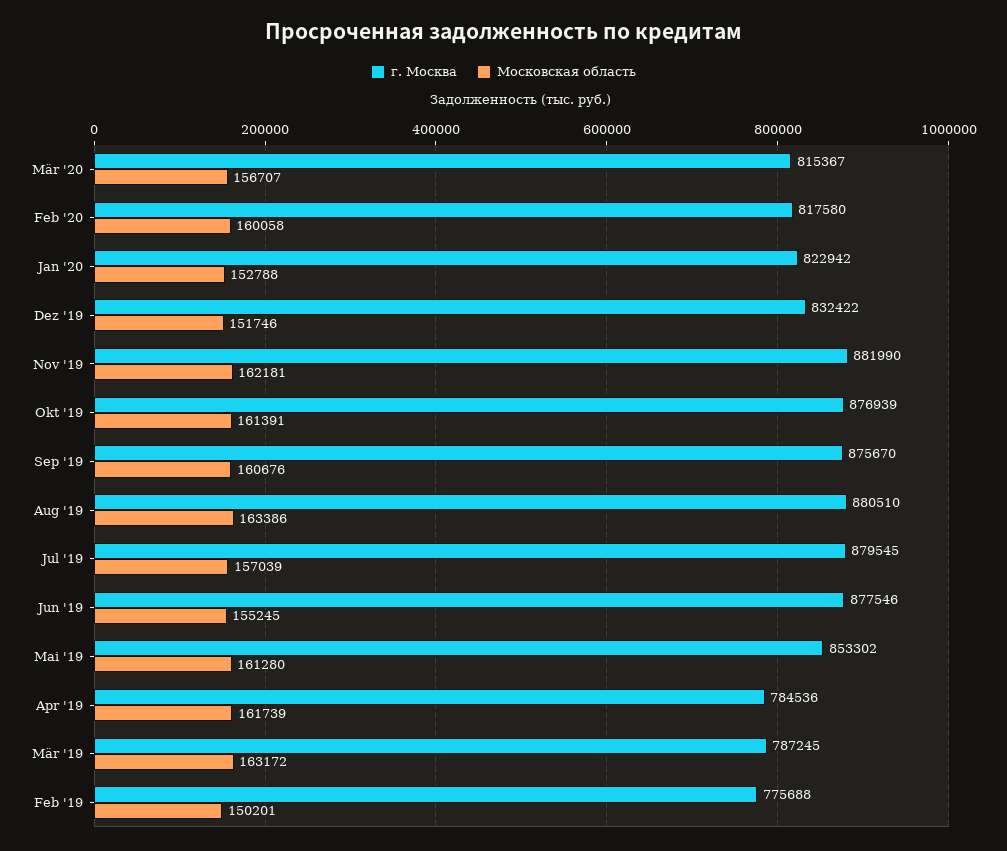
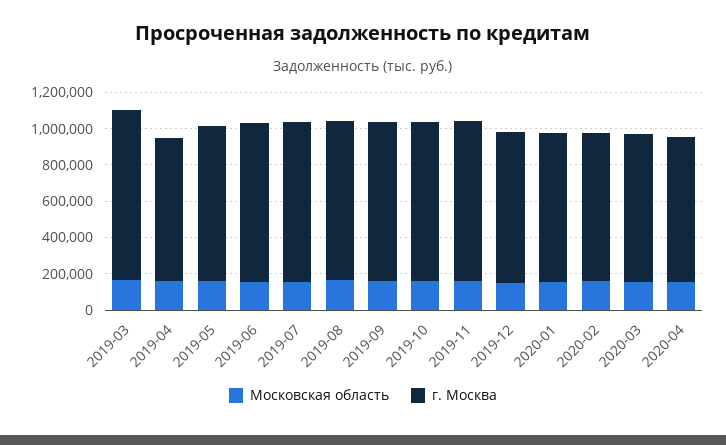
г. Москва, Mär '19: 787245 -> 950000
г. Москва, Feb '19: 775688 -> none
Московская область, Feb '19: 150201 -> none
Московская область, 2020-04: none -> 150000
г. Москва, 2020-04: none -> 800000

